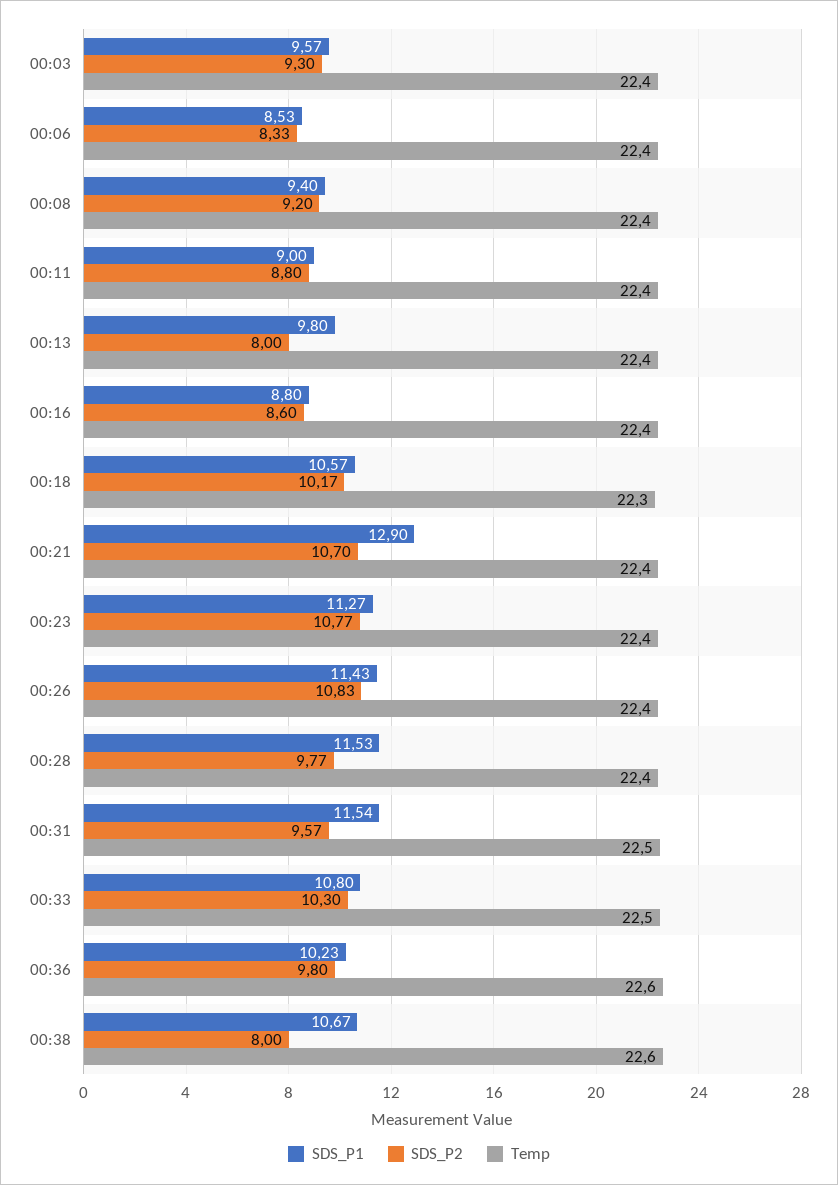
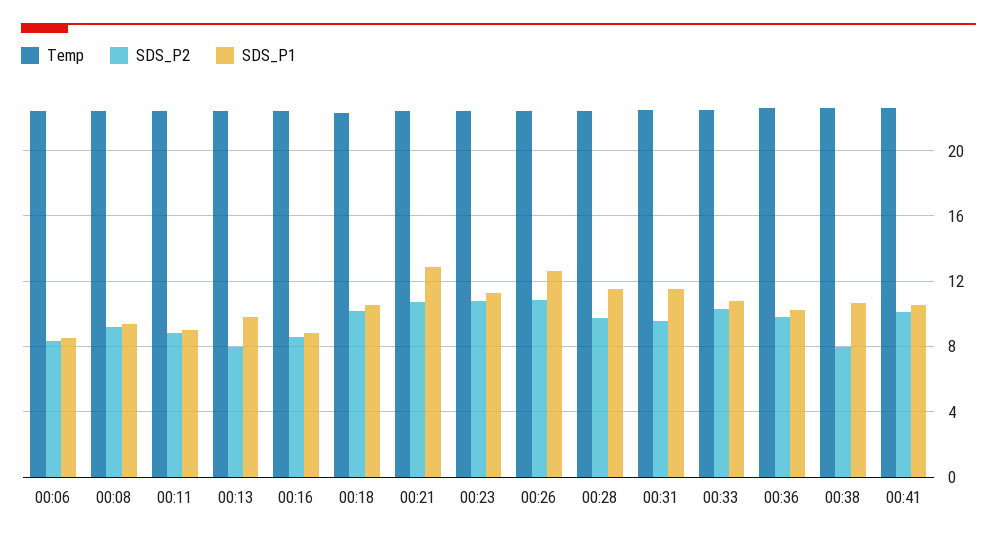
SDS_P1, 00:03: 9.57 -> none
SDS_P2, 00:03: 9.3 -> none
Temp, 00:03: 22.4 -> none
SDS_P1, 00:26: 11.43 -> 12.5
Temp, 00:41: none -> 22.5
SDS_P2, 00:41: none -> 10
SDS_P1, 00:41: none -> 10.5

